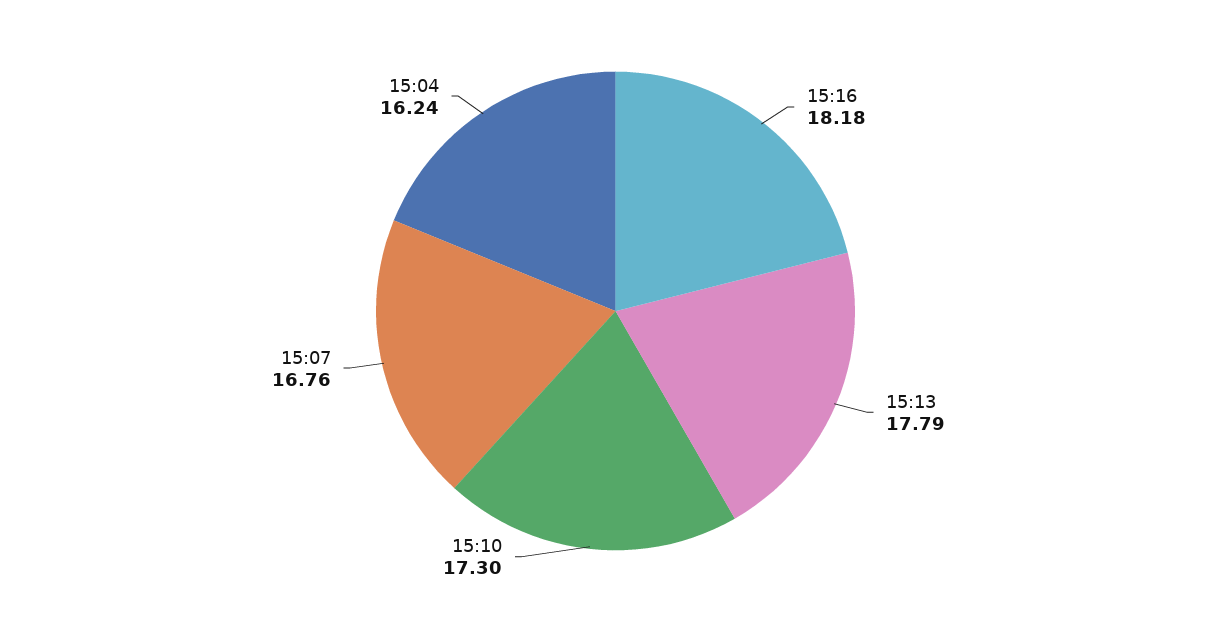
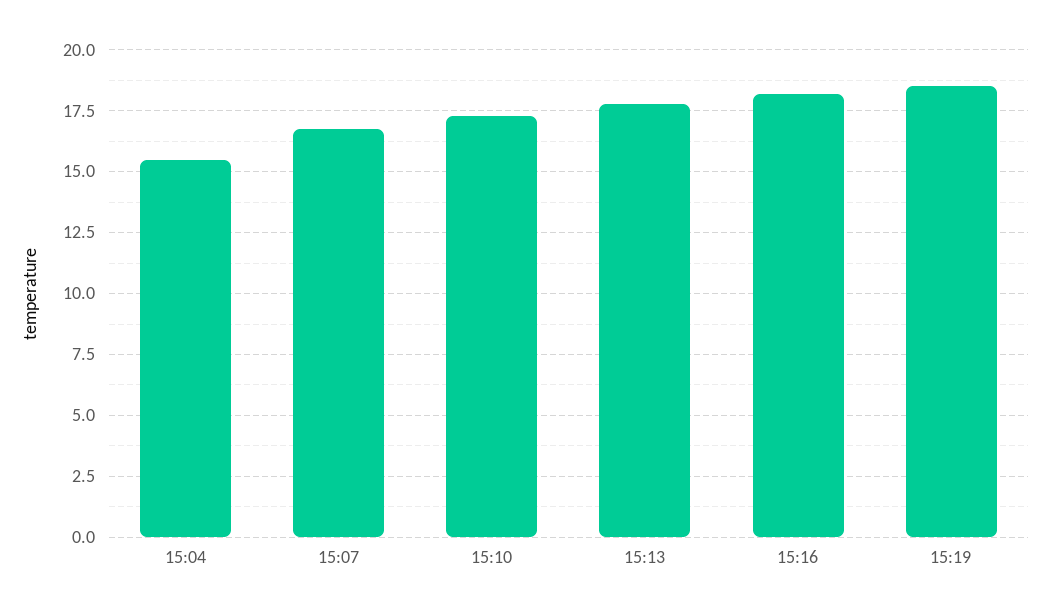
15:04: 16.24 -> 15.5
15:19: none -> 18.5

